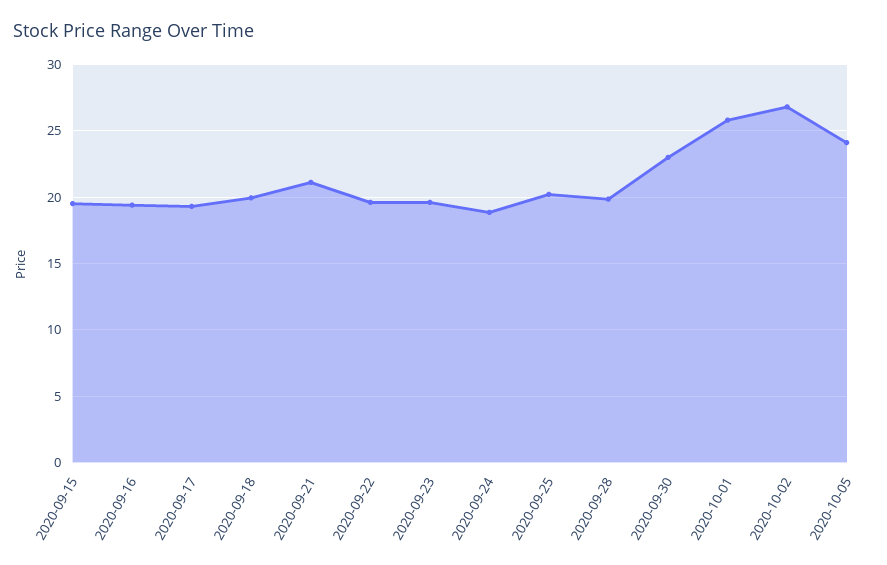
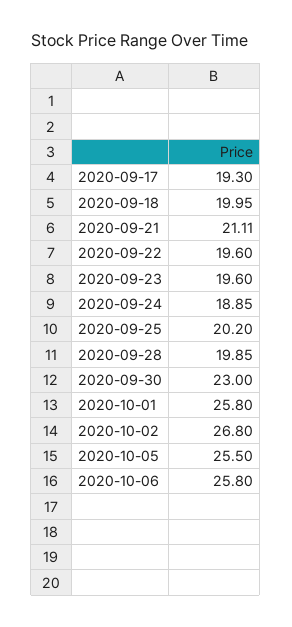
2020-09-15: 19.5 -> none
2020-09-16: 19.5 -> none
2020-10-05: 24 -> 25.5
2020-10-06: none -> 25.8

